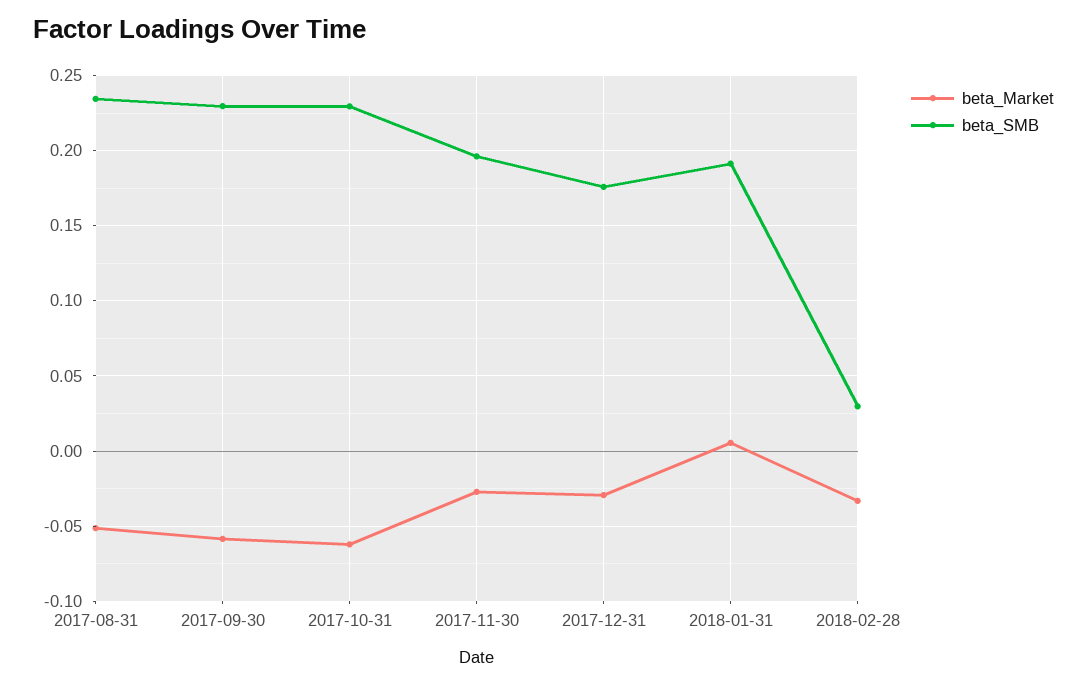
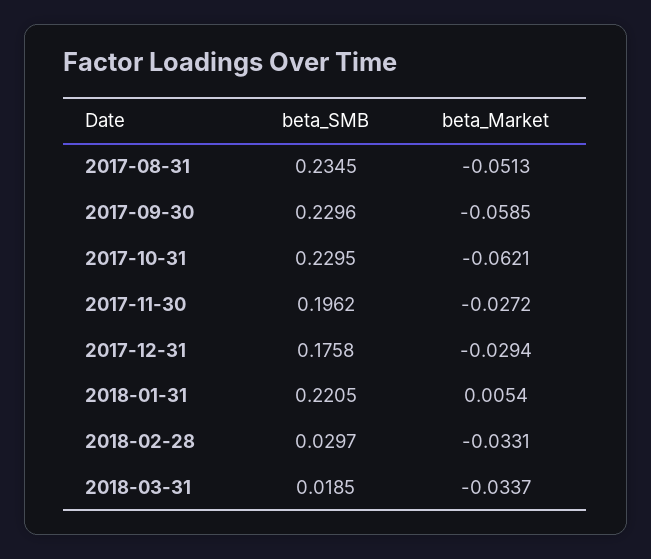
beta_SMB, 2018-01-31: 0.19 -> 0.2205
beta_SMB, 2018-03-31: none -> 0.0185
beta_Market, 2018-03-31: none -> -0.0337

